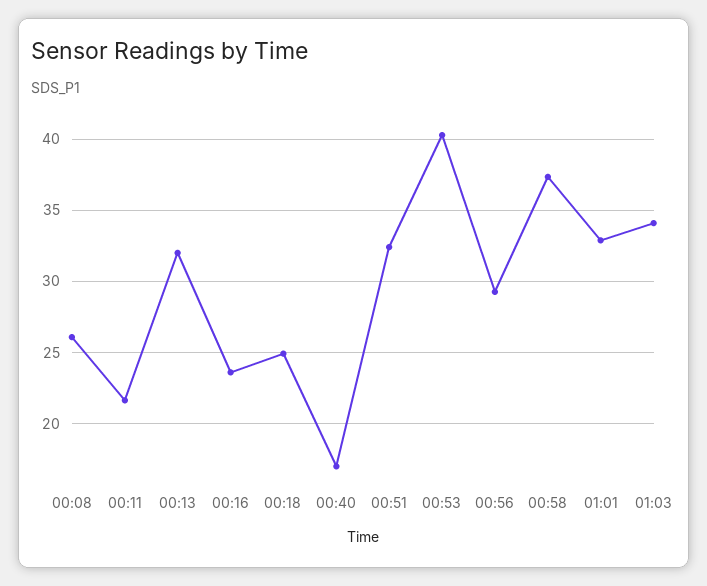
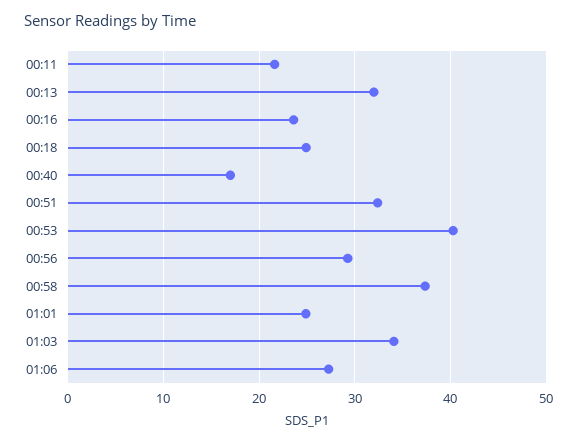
00:08: 26 -> none
01:01: 33 -> 25
01:06: none -> 27

